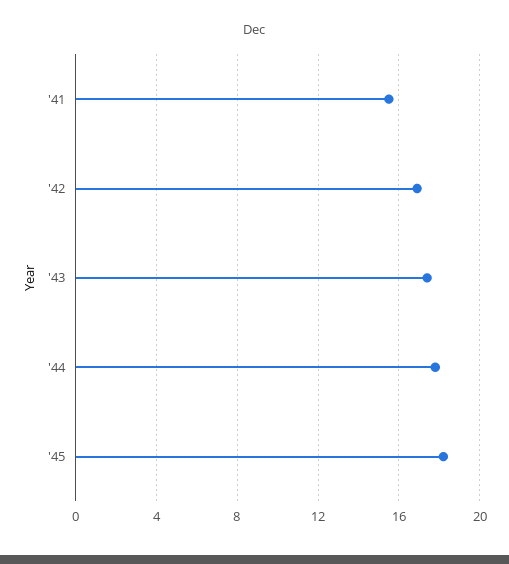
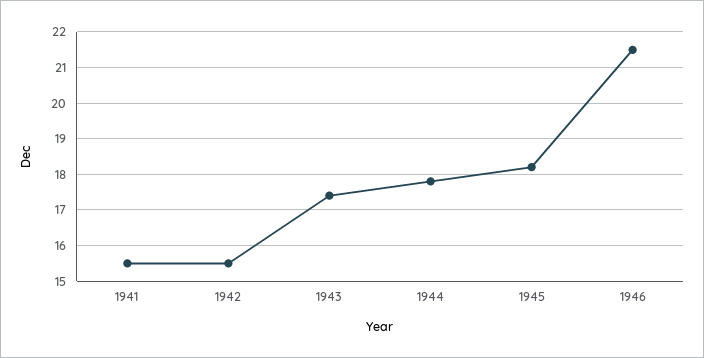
'42: 17 -> 15.5
1946: none -> 21.5

